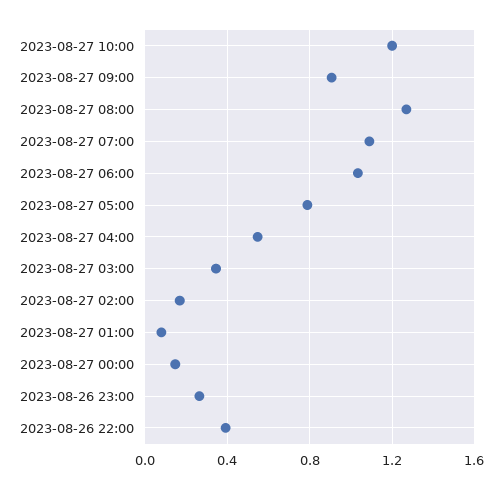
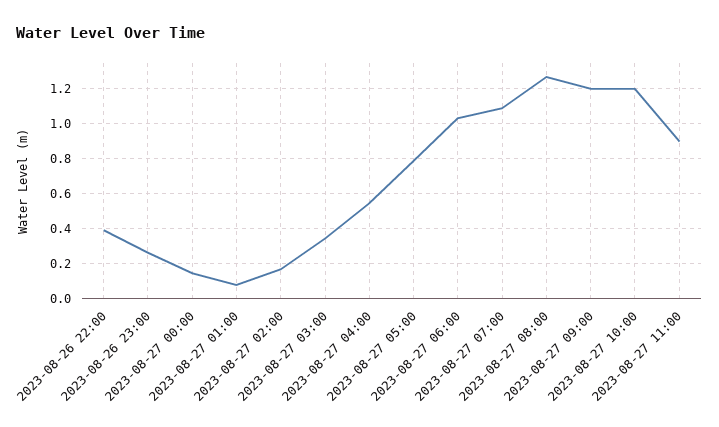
2023-08-27 09:00: 0.9 -> 1.2
2023-08-27 11:00: none -> 0.9

